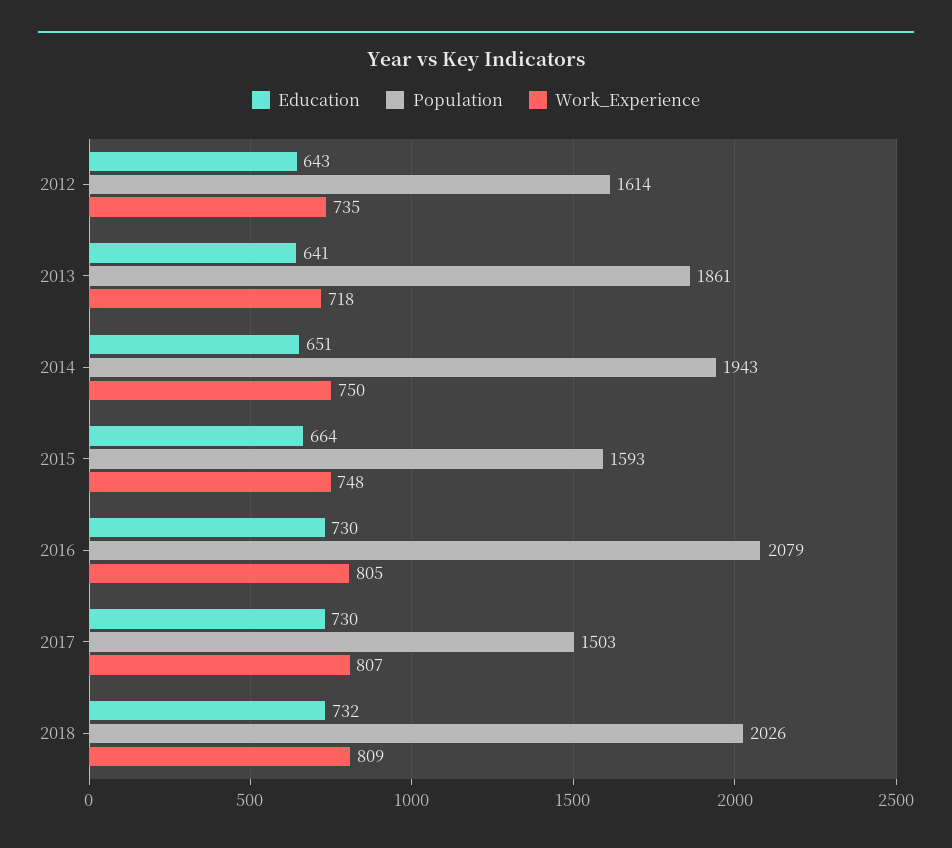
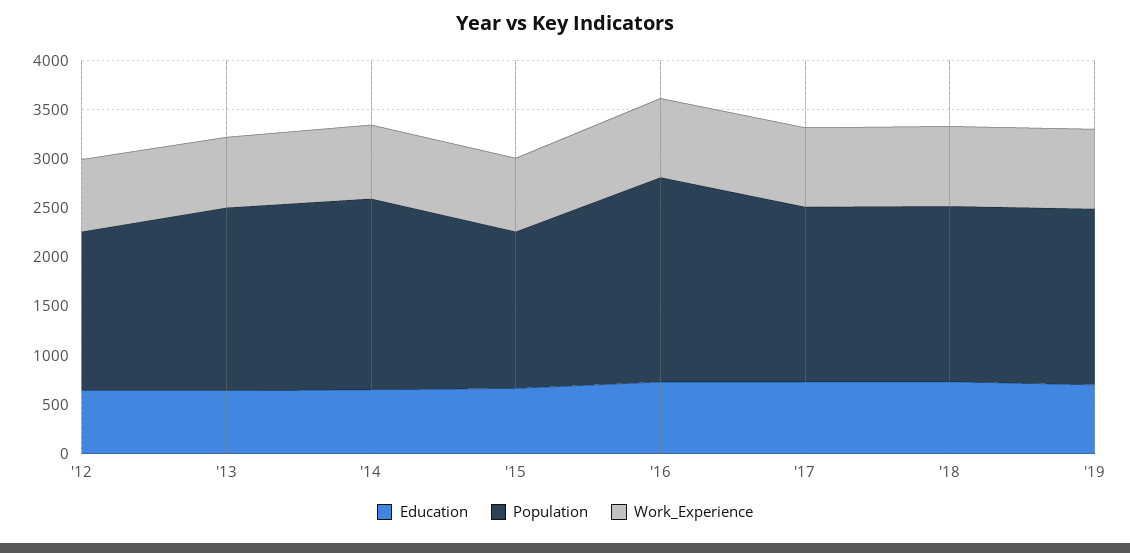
Population, 2017: 1503 -> 1800
Population, 2018: 2026 -> 1800
Education, '19: none -> 700
Population, '19: none -> 1800
Work_Experience, '19: none -> 800

